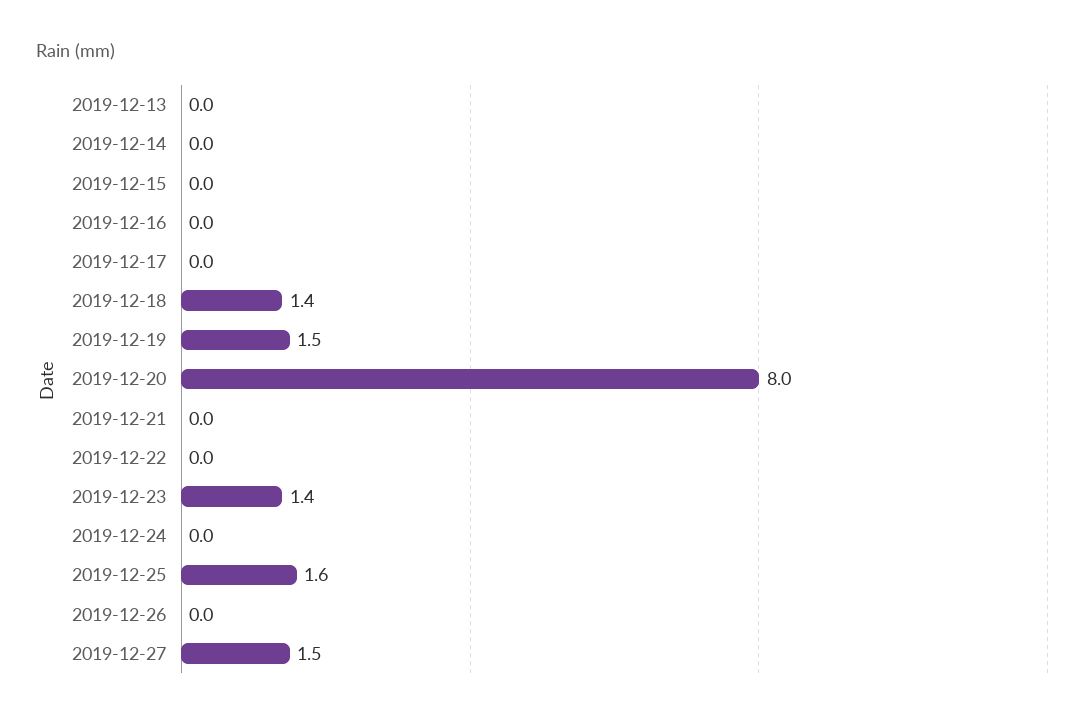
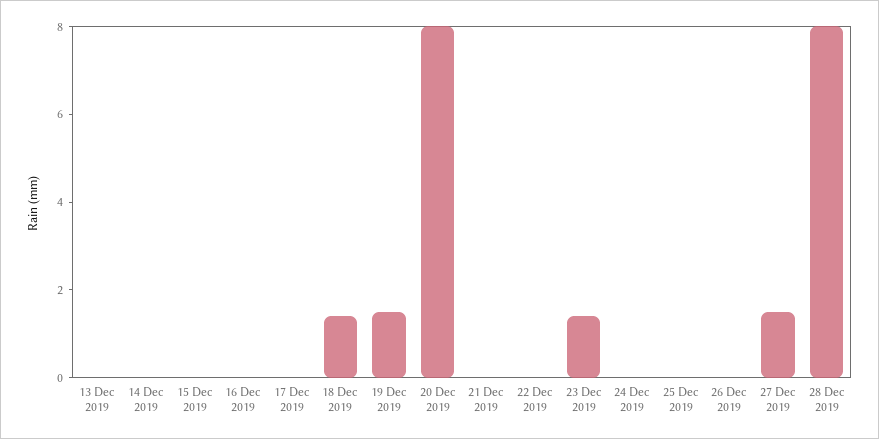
2019-12-25: 1.6 -> 0
28 Dec 2019: none -> 8

